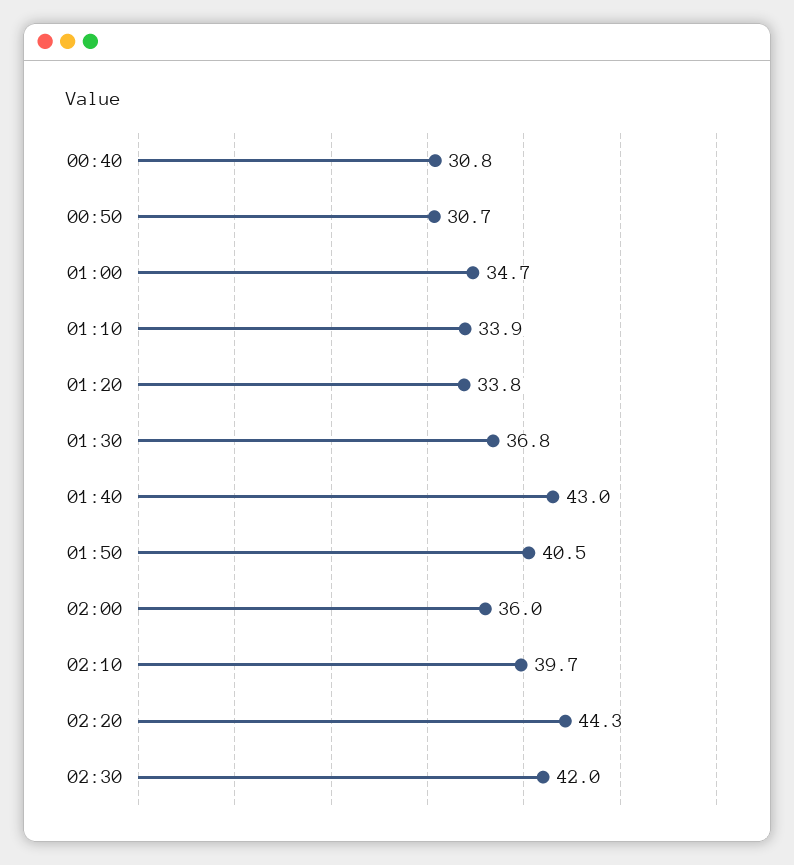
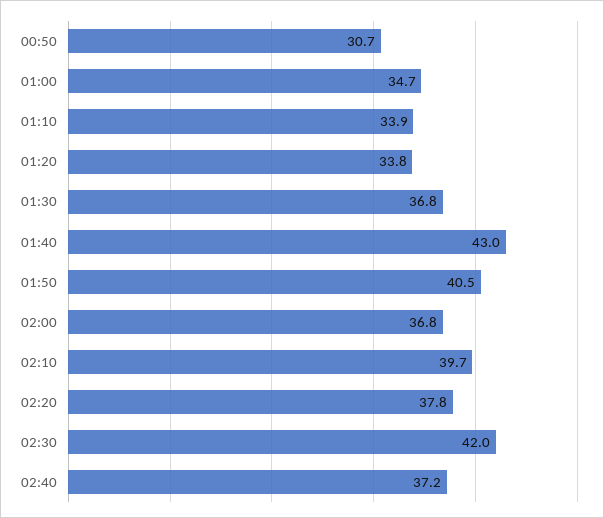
00:40: 30.8 -> none
02:00: 36 -> 36.8
02:20: 44.3 -> 37.8
02:40: none -> 37.2

